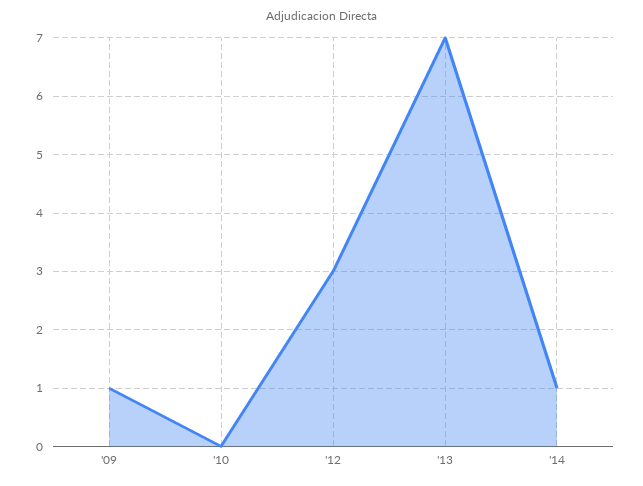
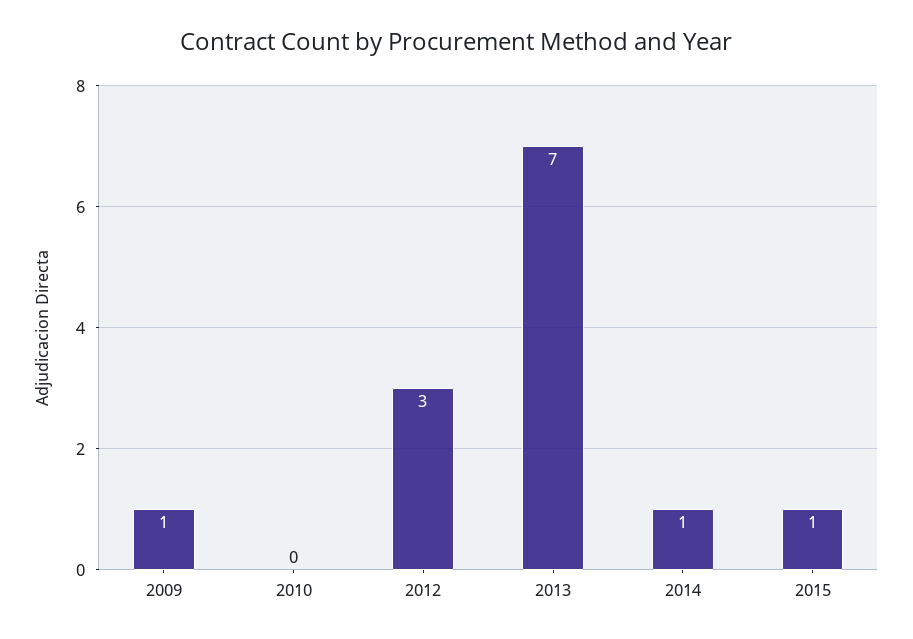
2015: none -> 1

